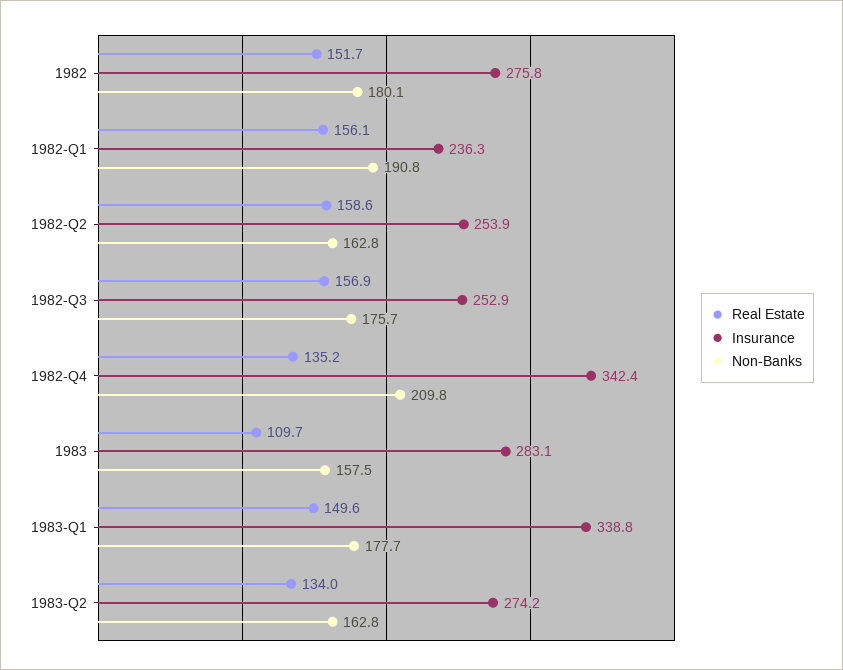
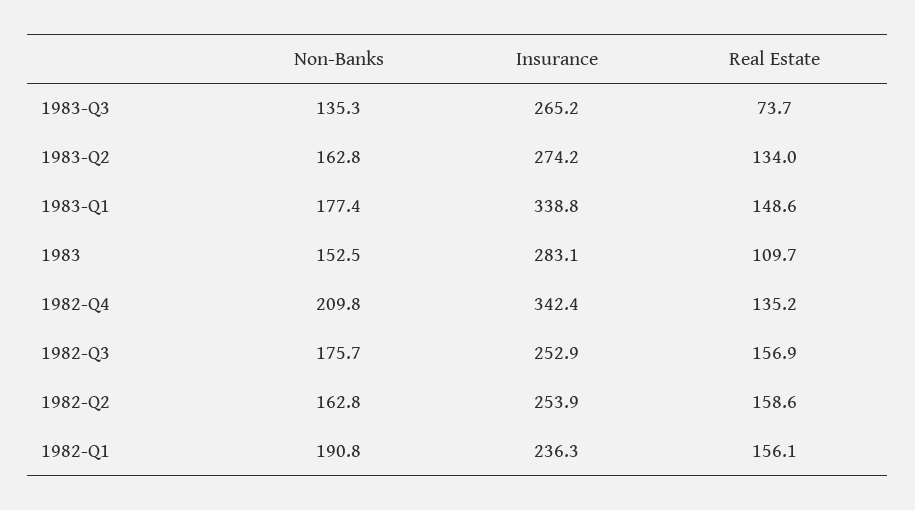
Real Estate, 1982: 151.7 -> none
Insurance, 1982: 275.8 -> none
Non-Banks, 1982: 180.1 -> none
Non-Banks, 1983: 157.5 -> 152.5
Real Estate, 1983-Q1: 149.6 -> 148.6
Non-Banks, 1983-Q1: 177.7 -> 177.4
Non-Banks, 1983-Q3: none -> 135.3
Insurance, 1983-Q3: none -> 265.2
Real Estate, 1983-Q3: none -> 73.7

